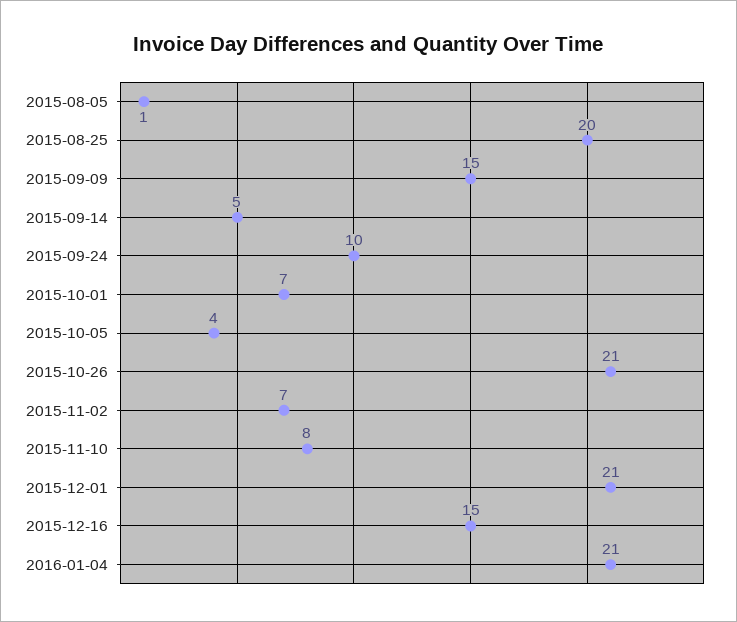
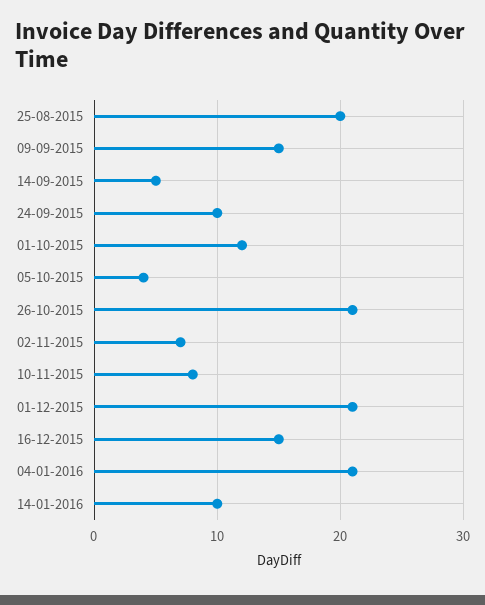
2015-08-05: 1 -> none
2015-10-01: 7 -> 12
14-01-2016: none -> 10

